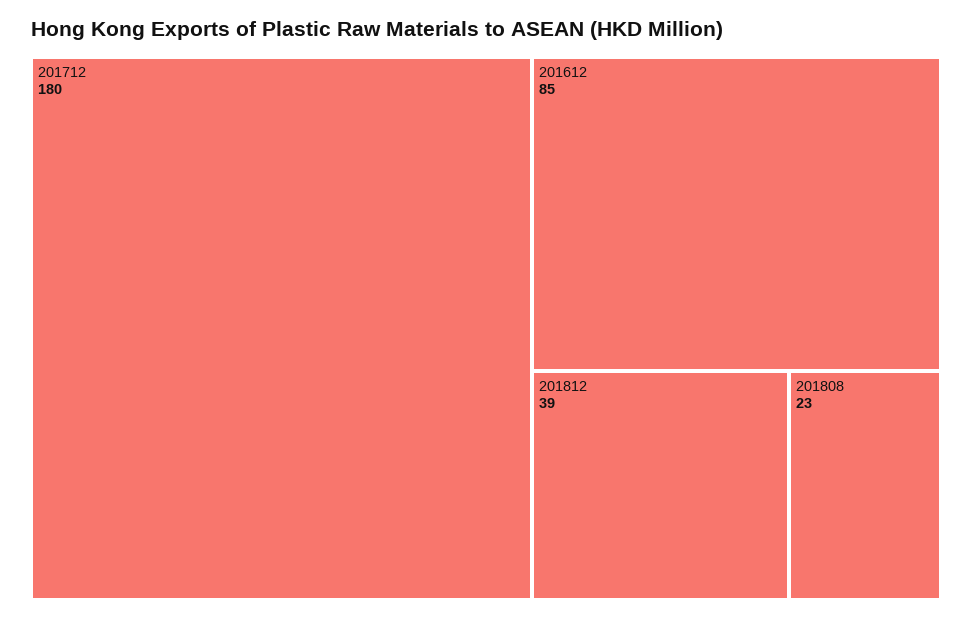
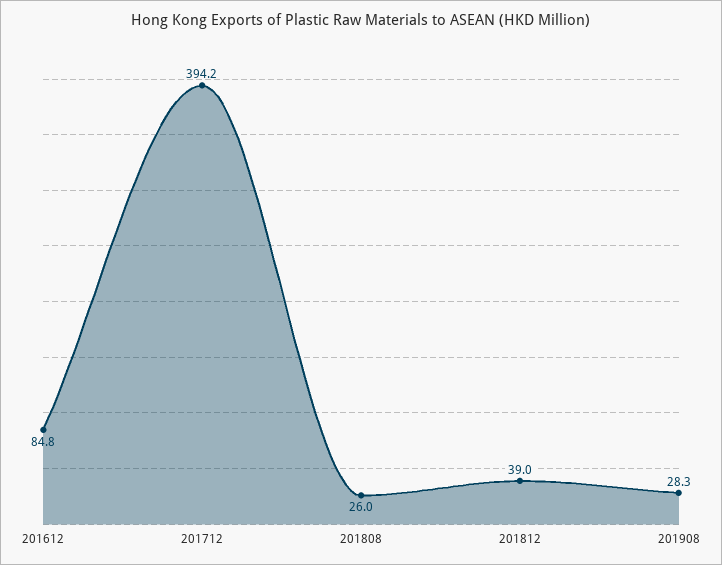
201712: 180 -> 394.2
201808: 23 -> 26
201908: none -> 28.3

